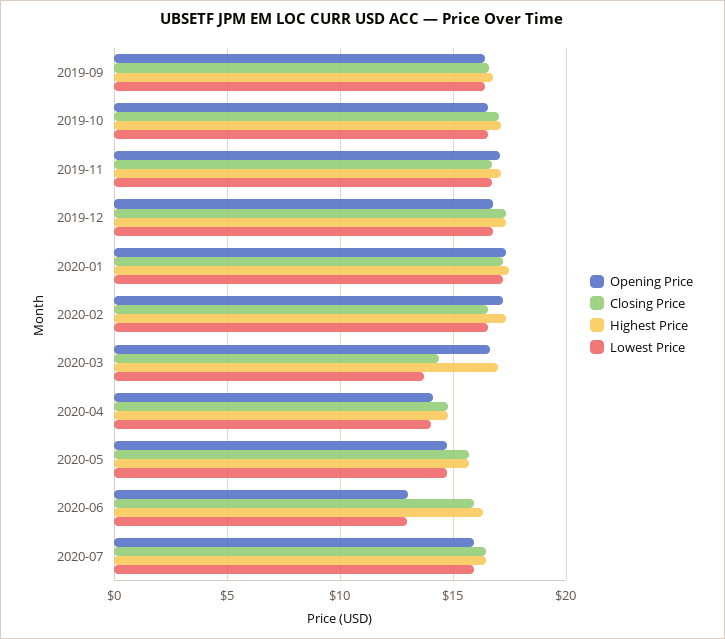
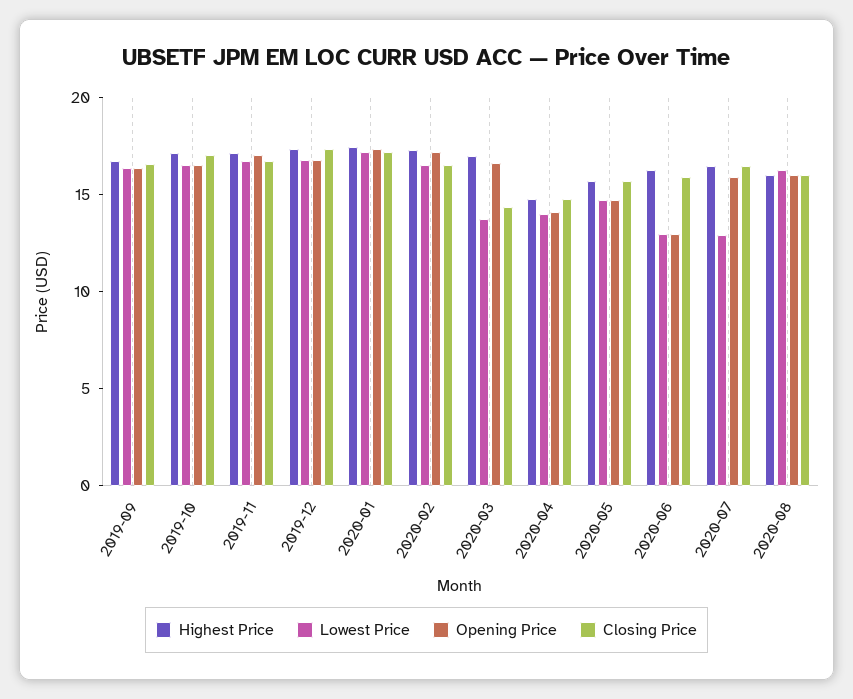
Lowest Price, 2020-07: 16 -> 13
Highest Price, 2020-08: none -> 16
Lowest Price, 2020-08: none -> 16
Opening Price, 2020-08: none -> 16
Closing Price, 2020-08: none -> 16

